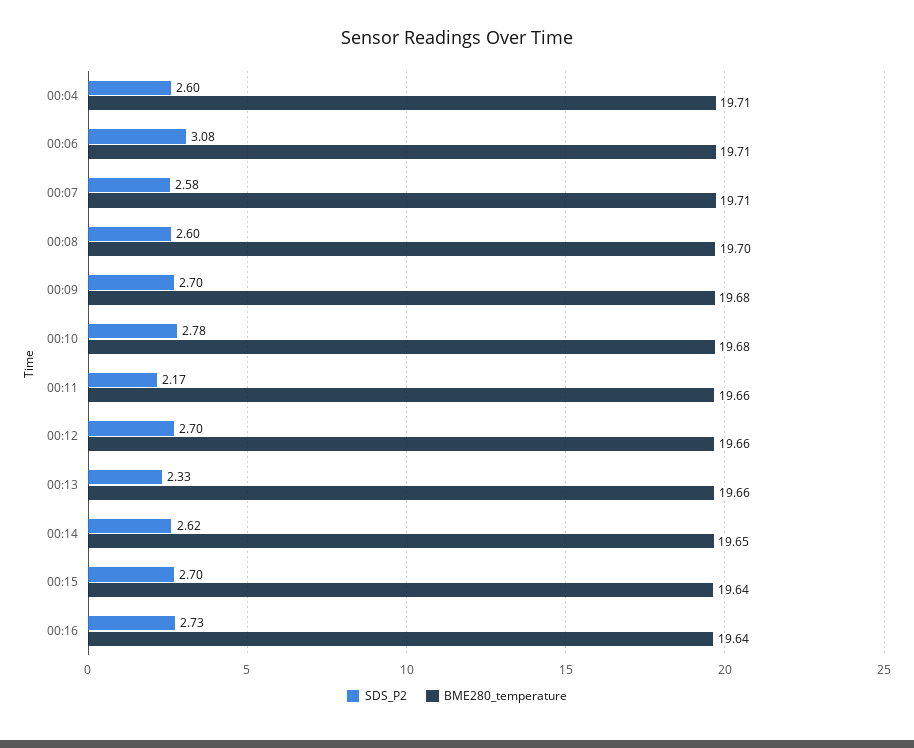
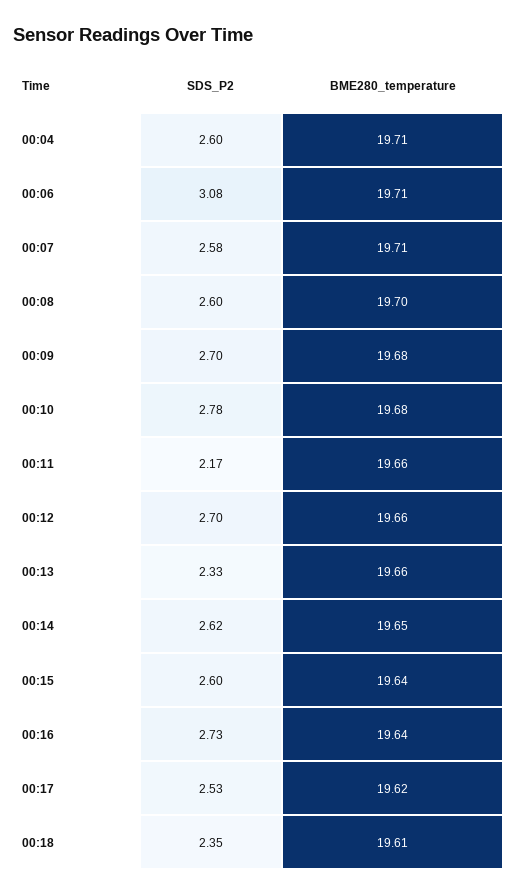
SDS_P2, 00:15: 2.7 -> 2.6
SDS_P2, 00:17: none -> 2.53
BME280_temperature, 00:17: none -> 19.62
SDS_P2, 00:18: none -> 2.35
BME280_temperature, 00:18: none -> 19.61

